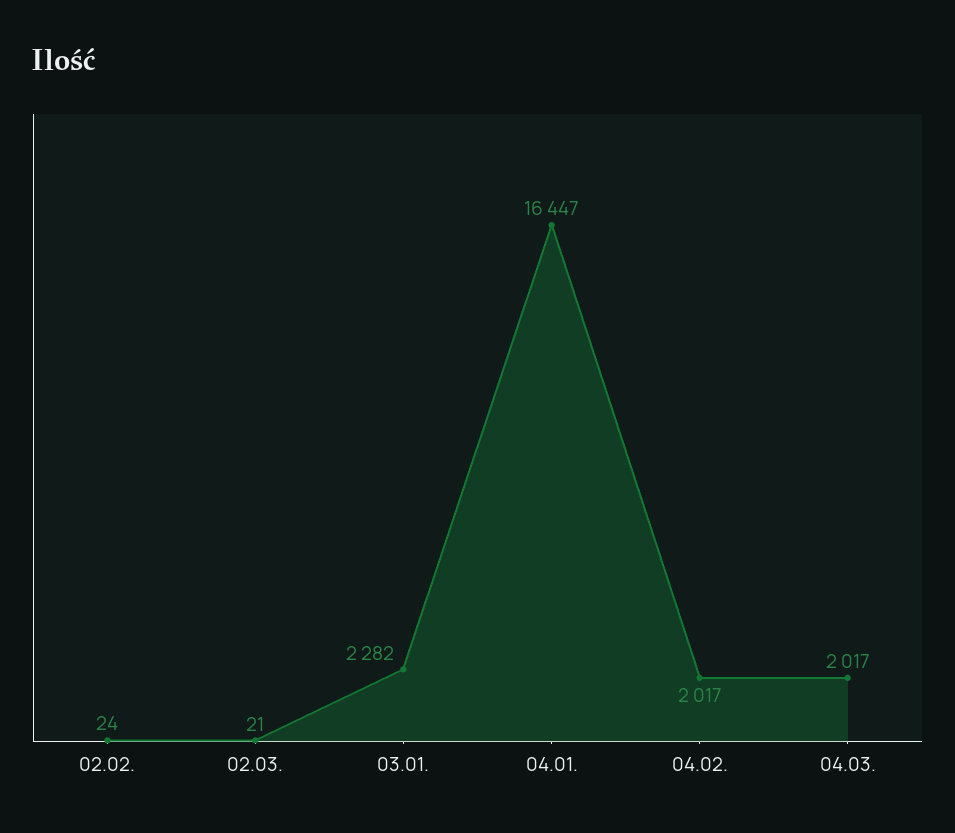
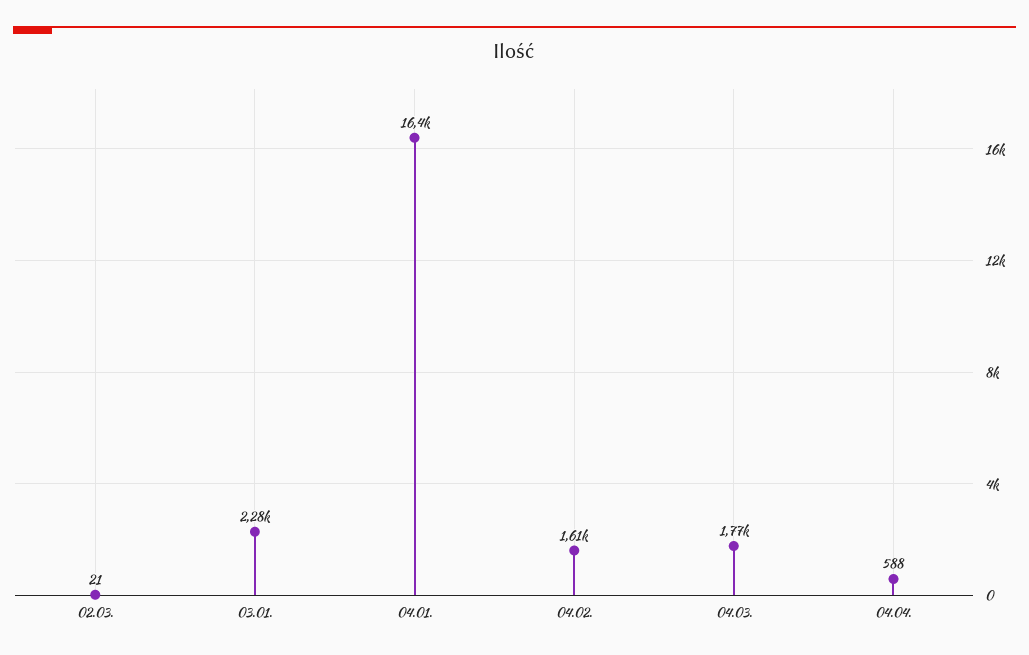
02.02.: 24 -> none
04.02.: 2017 -> 1610
04.03.: 2017 -> 1770
04.04.: none -> 588

